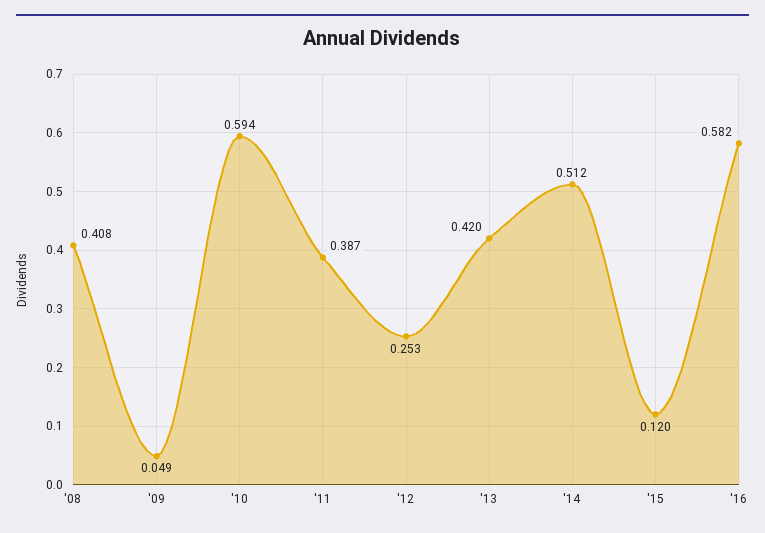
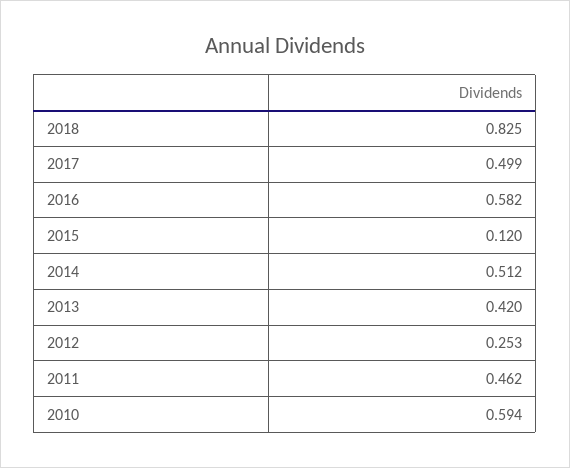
'08: 0.408 -> none
'09: 0.049 -> none
'11: 0.387 -> 0.462
2018: none -> 0.825
2017: none -> 0.499

